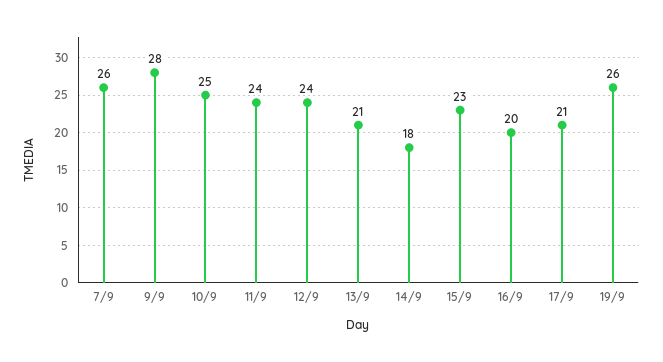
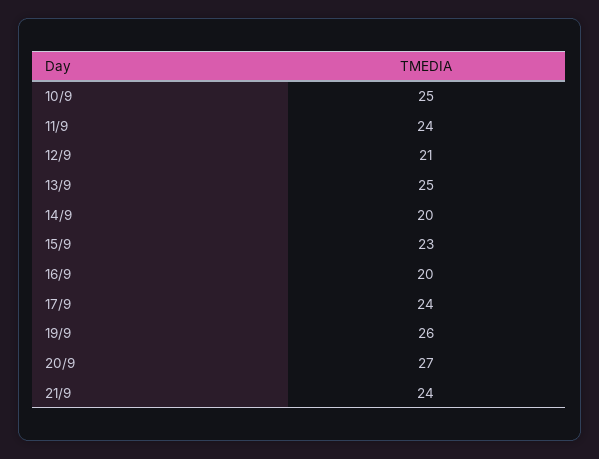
7/9: 26 -> none
9/9: 28 -> none
12/9: 24 -> 21
13/9: 21 -> 25
14/9: 18 -> 20
17/9: 21 -> 24
20/9: none -> 27
21/9: none -> 24

